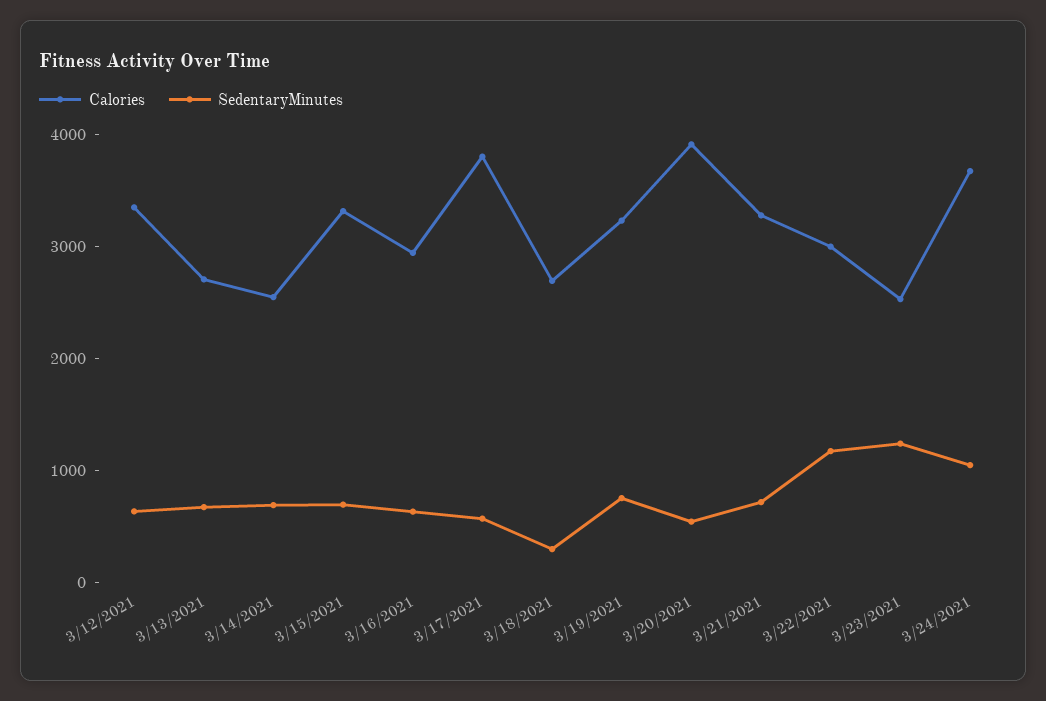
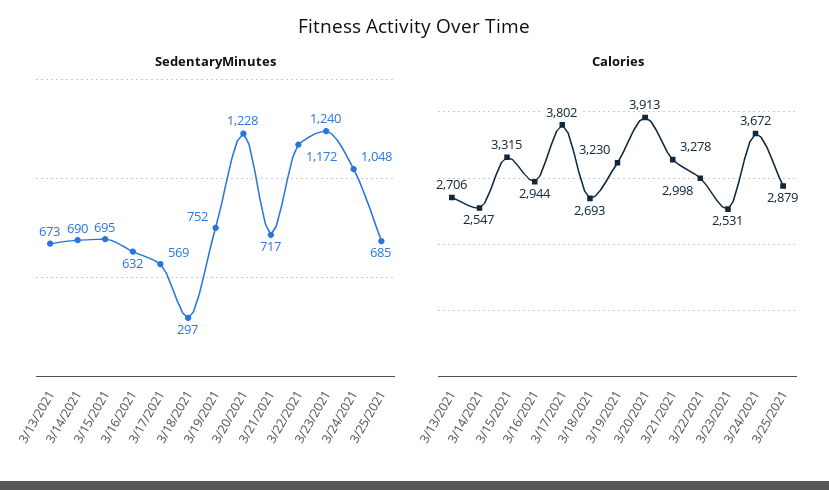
Calories, 3/12/2021: 3400 -> none
SedentaryMinutes, 3/12/2021: 600 -> none
SedentaryMinutes, 3/20/2021: 600 -> 1228
SedentaryMinutes, 3/25/2021: none -> 685
Calories, 3/25/2021: none -> 2879

